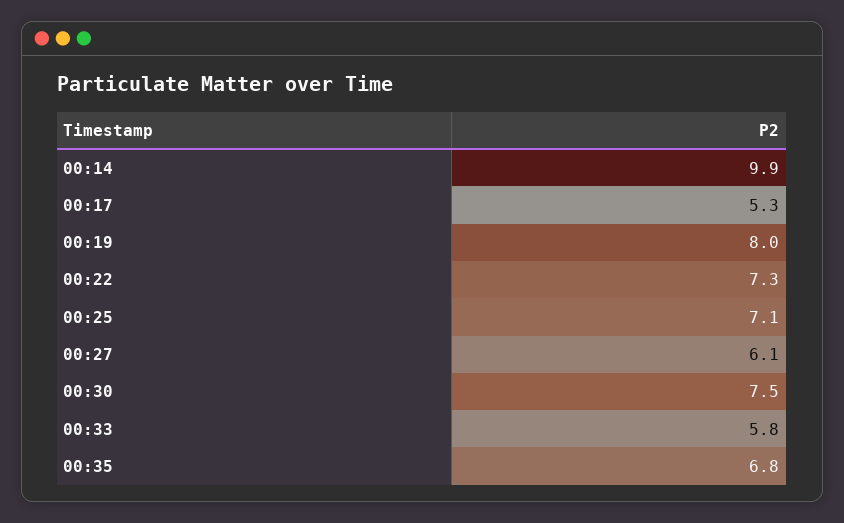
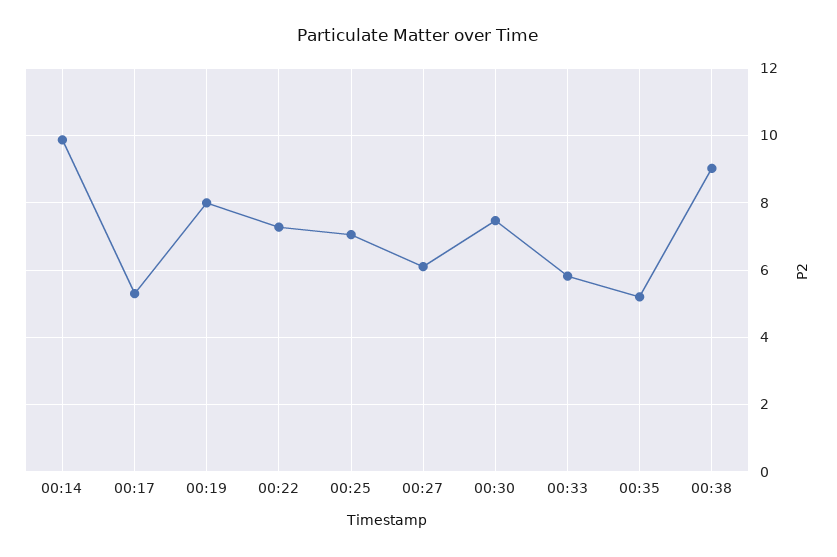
00:35: 6.8 -> 5.2
00:38: none -> 9

